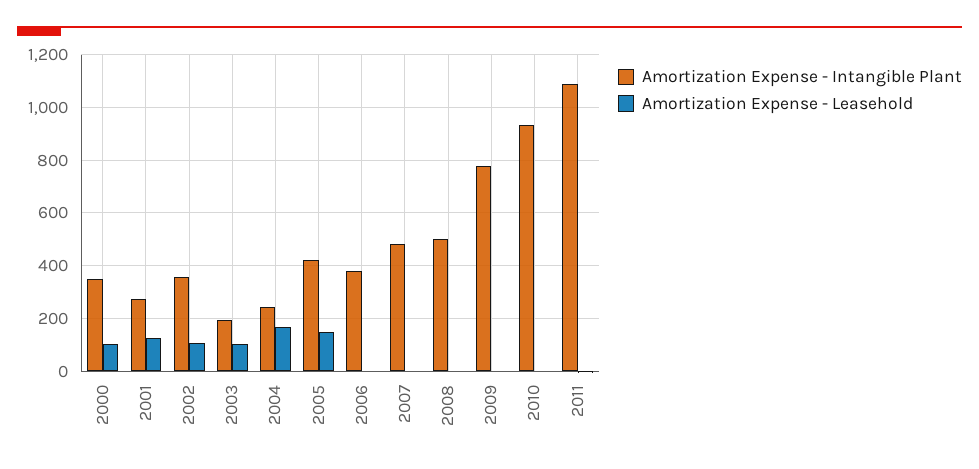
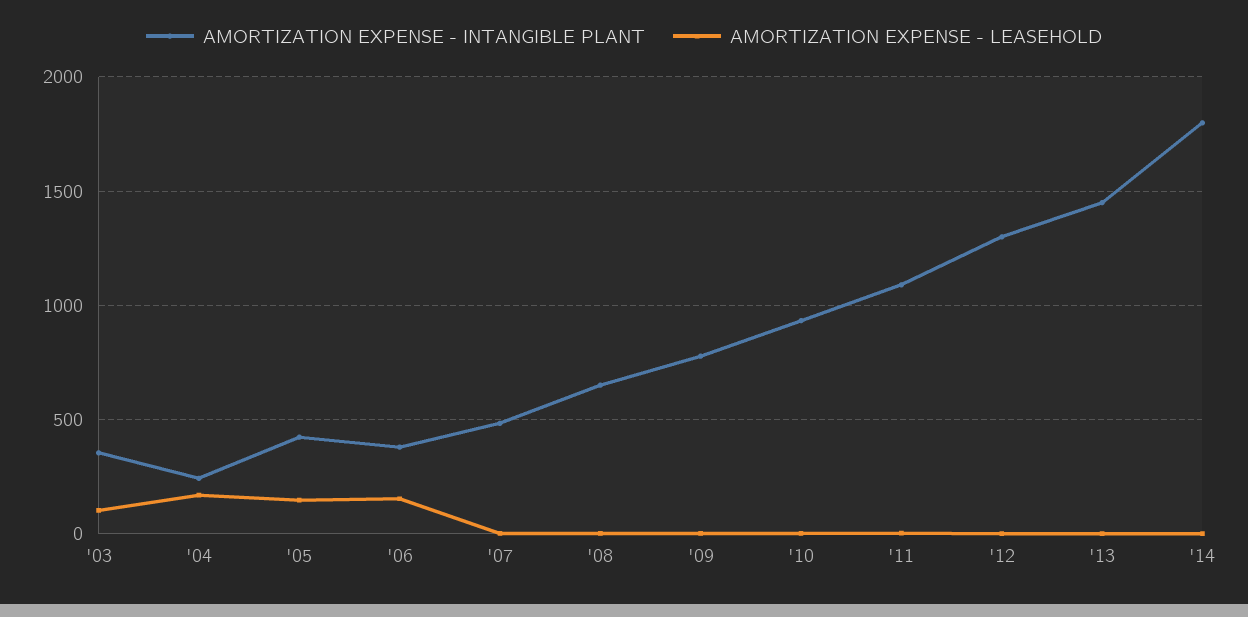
Amortization Expense - Intangible Plant, 2000: 350 -> none
Amortization Expense - Leasehold, 2000: 100 -> none
Amortization Expense - Intangible Plant, 2001: 275 -> none
Amortization Expense - Leasehold, 2001: 125 -> none
Amortization Expense - Intangible Plant, 2002: 350 -> none
Amortization Expense - Leasehold, 2002: 100 -> none
Amortization Expense - Intangible Plant, 2003: 200 -> 350
Amortization Expense - Leasehold, 2006: 0 -> 150
Amortization Expense - Intangible Plant, 2008: 500 -> 650
Amortization Expense - Intangible Plant, '12: none -> 1300
Amortization Expense - Leasehold, '12: none -> 0
Amortization Expense - Intangible Plant, '13: none -> 1450
Amortization Expense - Leasehold, '13: none -> 0
Amortization Expense - Intangible Plant, '14: none -> 1800
Amortization Expense - Leasehold, '14: none -> 0

